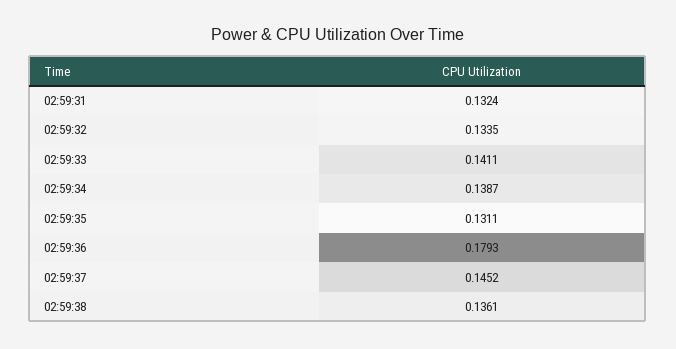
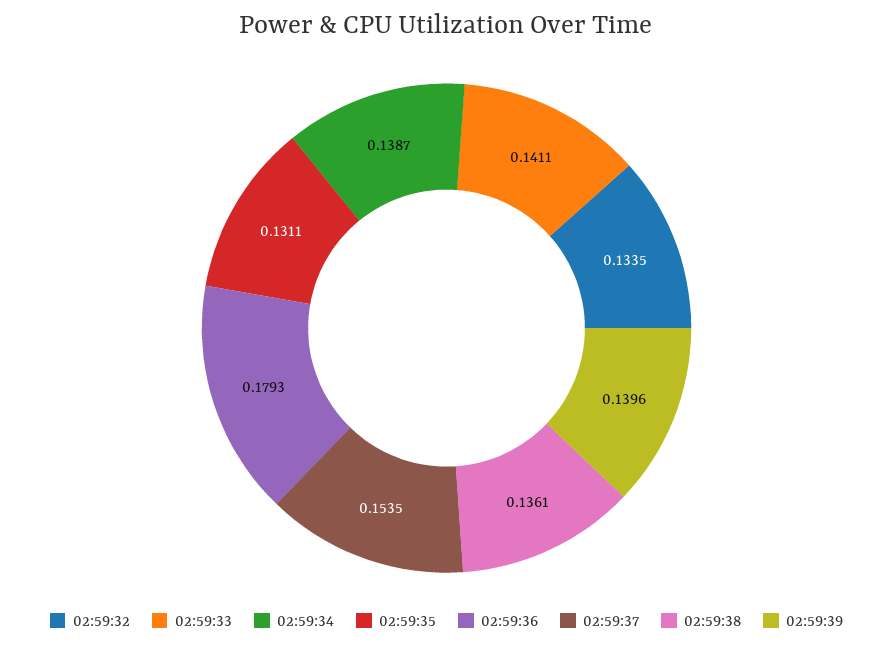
02:59:31: 0.1324 -> none
02:59:37: 0.1452 -> 0.1535
02:59:39: none -> 0.1396

